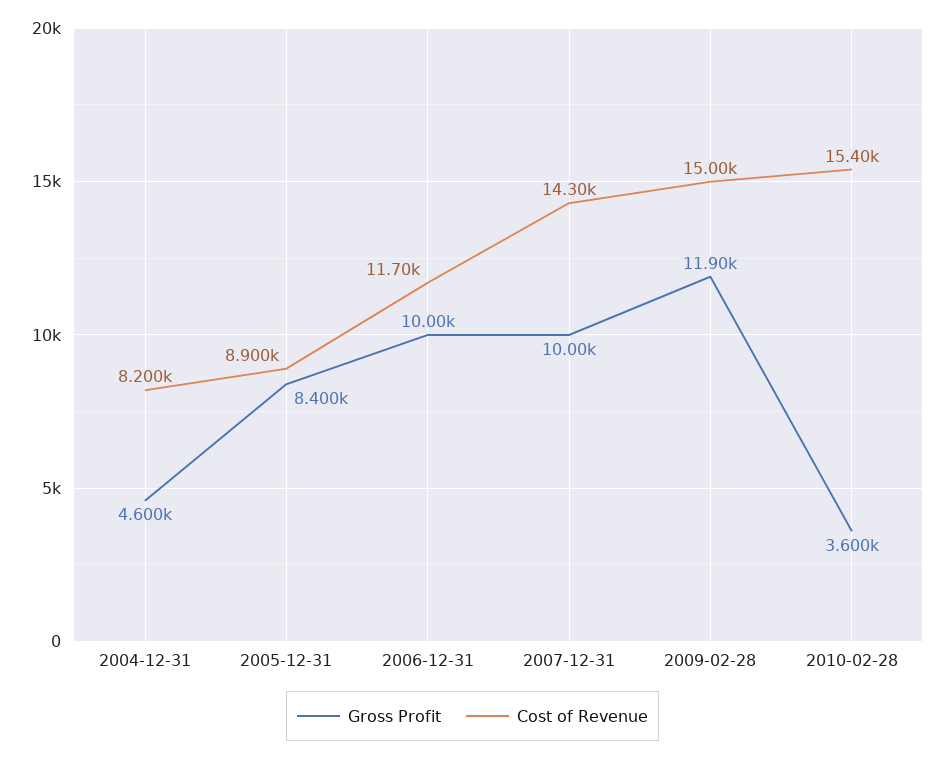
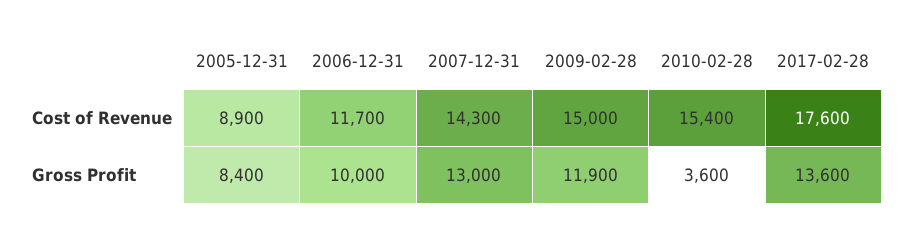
Gross Profit, 2004-12-31: 4600 -> none
Cost of Revenue, 2004-12-31: 8200 -> none
Gross Profit, 2007-12-31: 10000 -> 13000
Cost of Revenue, 2017-02-28: none -> 17600
Gross Profit, 2017-02-28: none -> 13600

